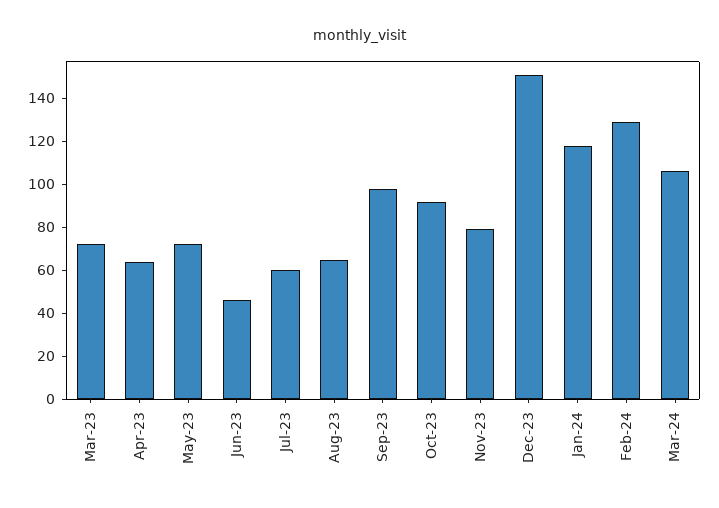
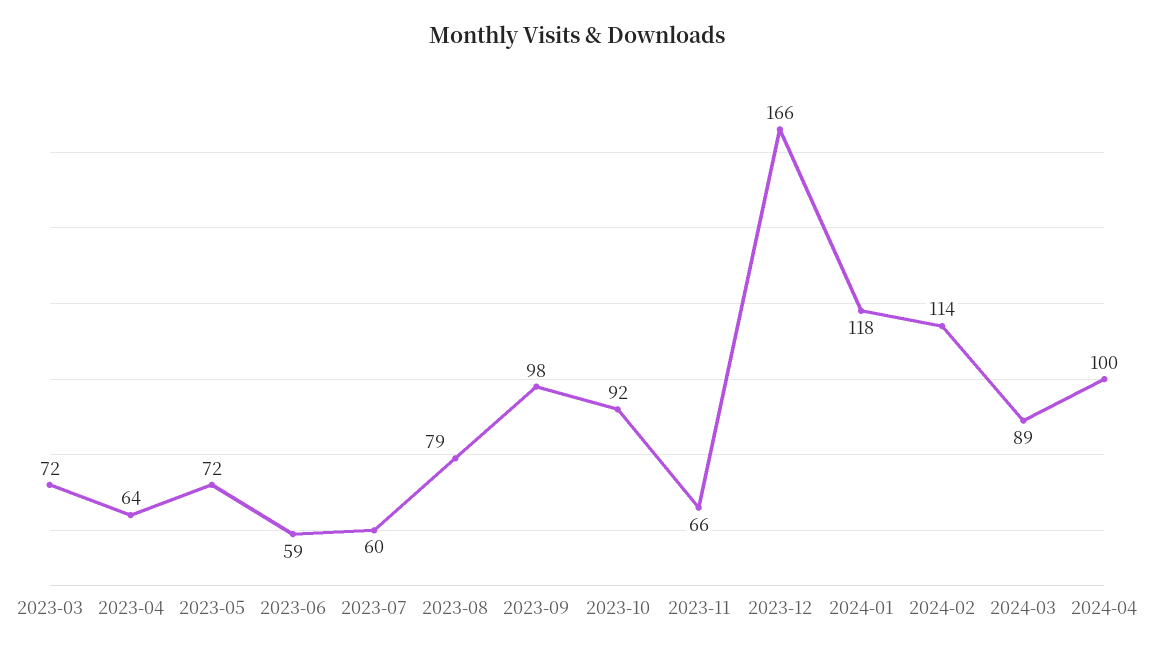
Jun-23: 45 -> 59
Aug-23: 65 -> 79
Nov-23: 80 -> 66
Dec-23: 150 -> 166
Feb-24: 130 -> 114
Mar-24: 105 -> 89
2024-04: none -> 100

